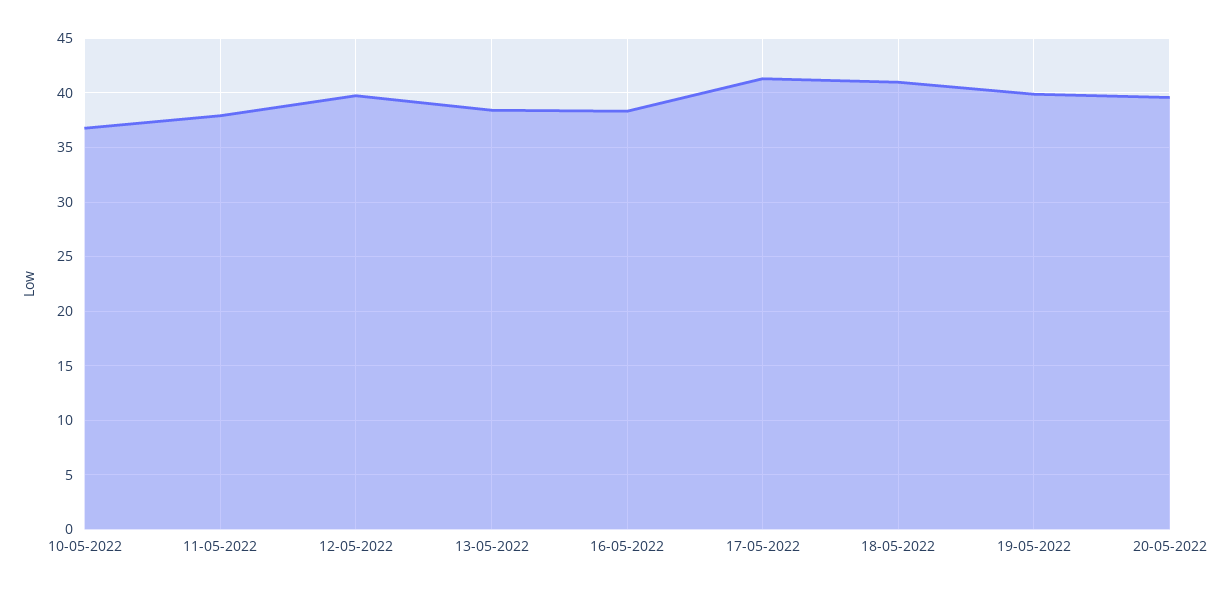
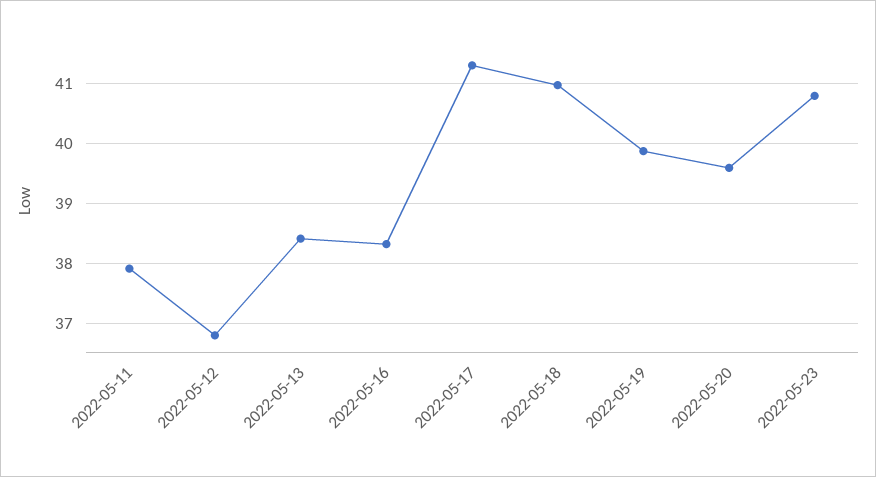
10-05-2022: 37 -> none
12-05-2022: 40 -> 36.8
2022-05-23: none -> 40.8

